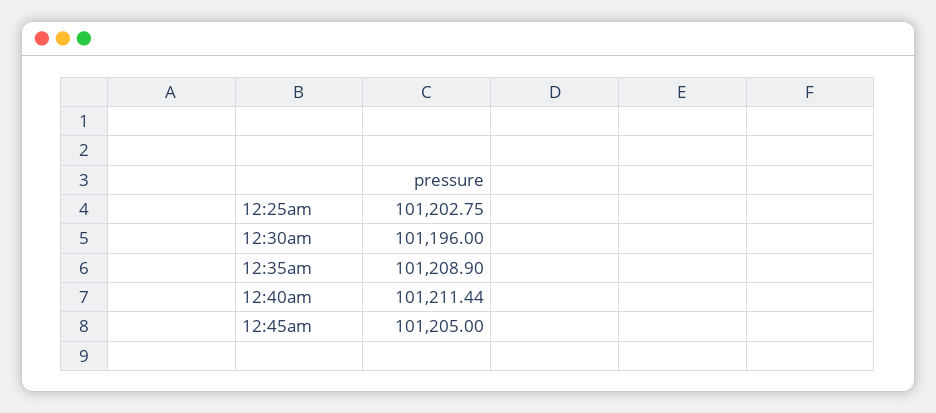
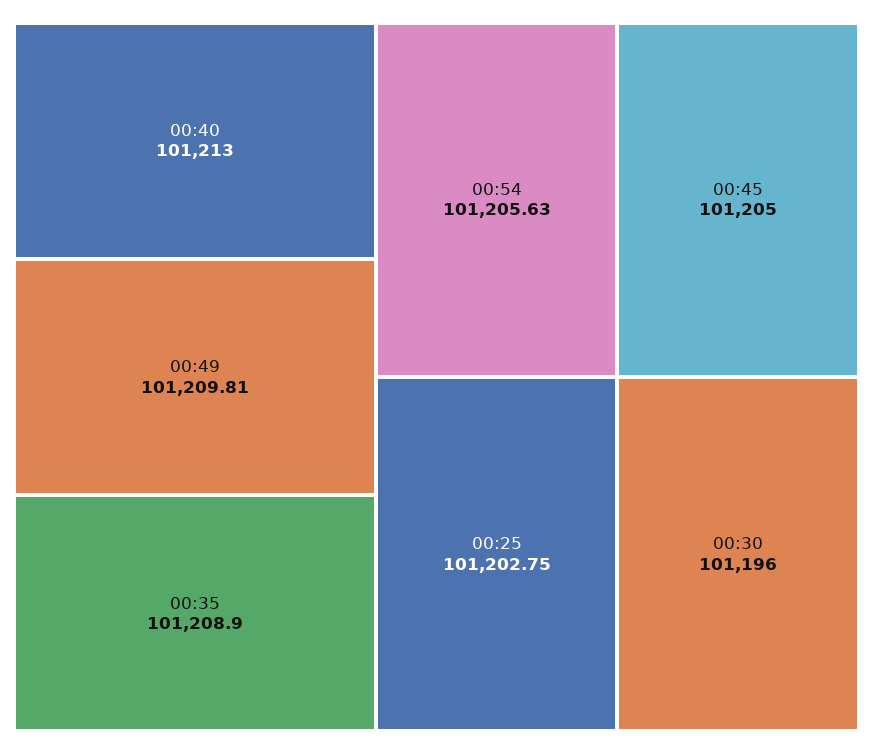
12:40am: 101211.44 -> 101213
00:49: none -> 101209.81
00:54: none -> 101205.63

